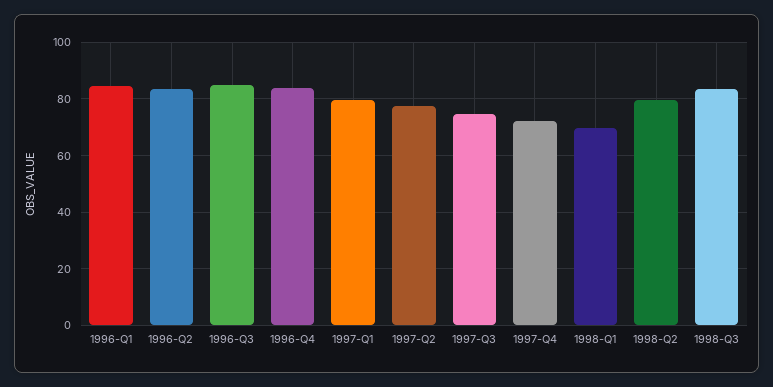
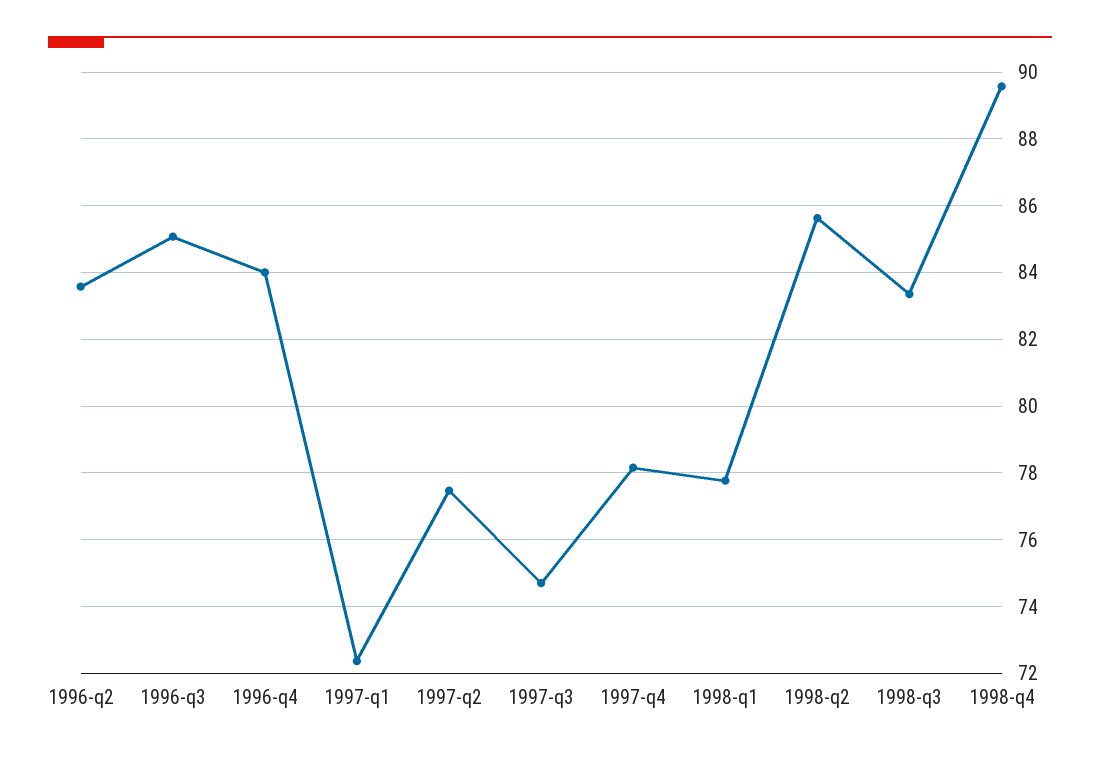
1996-Q1: 85 -> none
1997-Q1: 80 -> 72.4
1997-Q4: 72.5 -> 78.2
1998-Q1: 70 -> 77.8
1998-Q2: 80 -> 85.6
1998-q4: none -> 89.6

